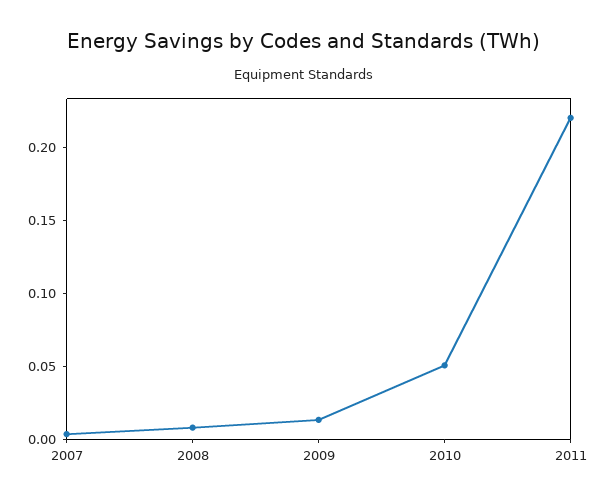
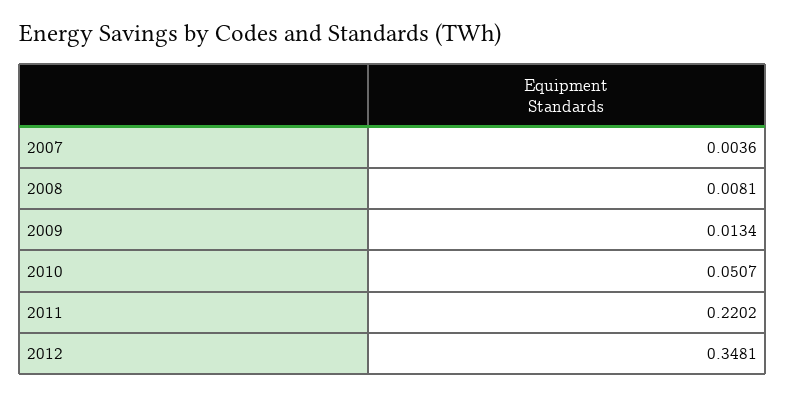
2012: none -> 0.3481

